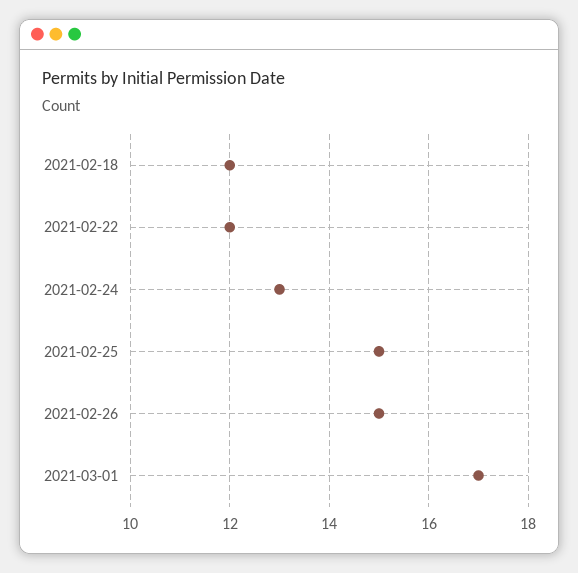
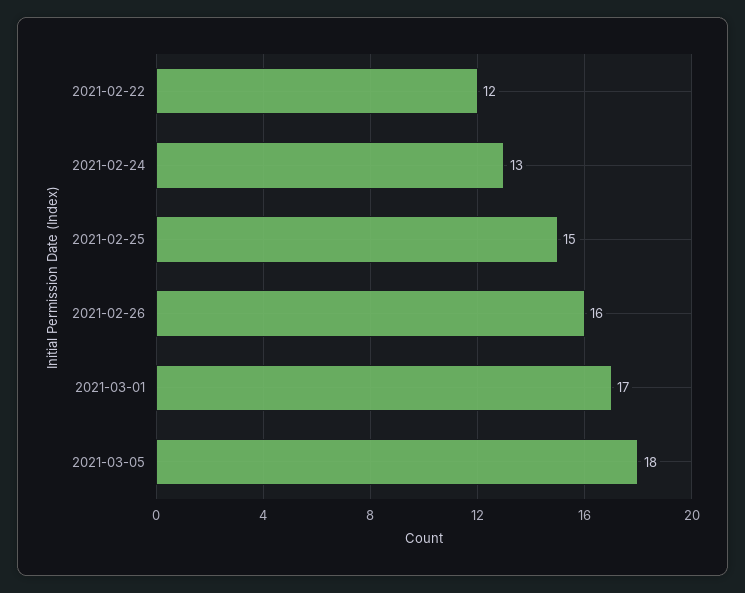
2021-02-18: 12 -> none
2021-02-26: 15 -> 16
2021-03-05: none -> 18

